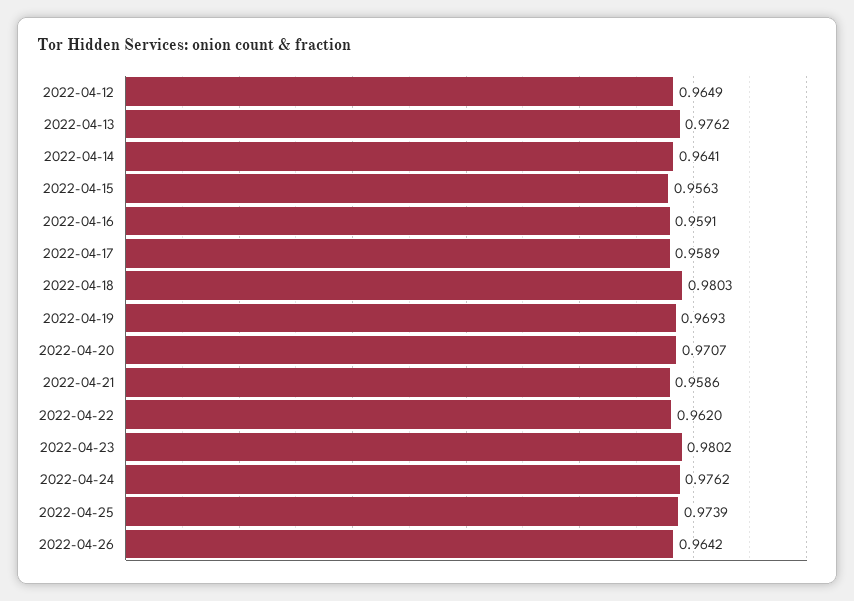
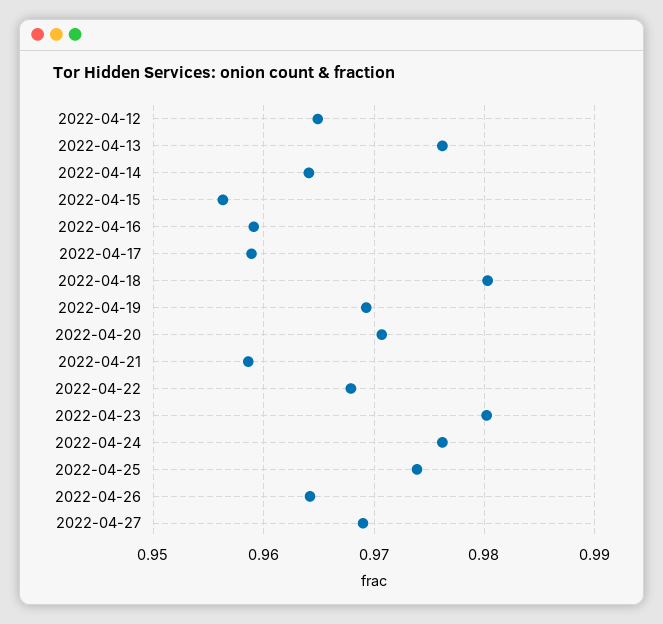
2022-04-22: 0.962 -> 0.968
2022-04-27: none -> 0.969

